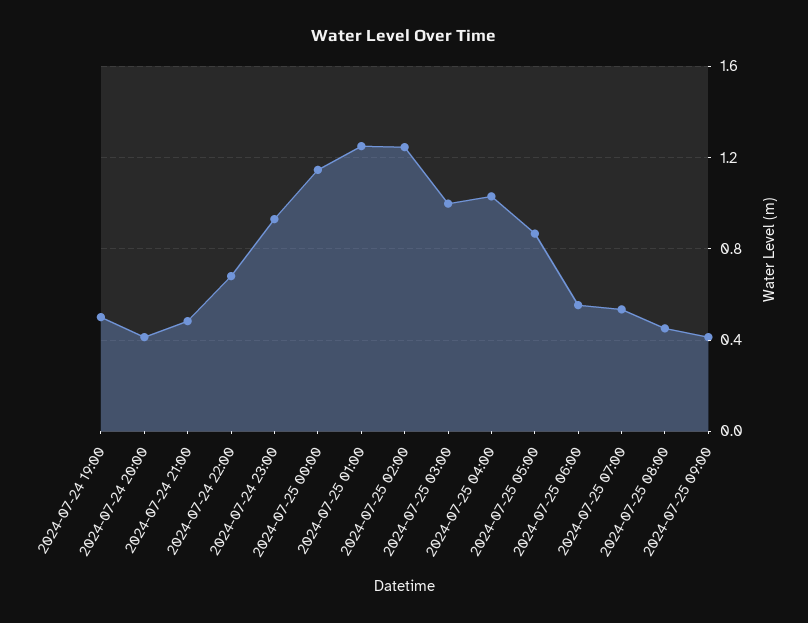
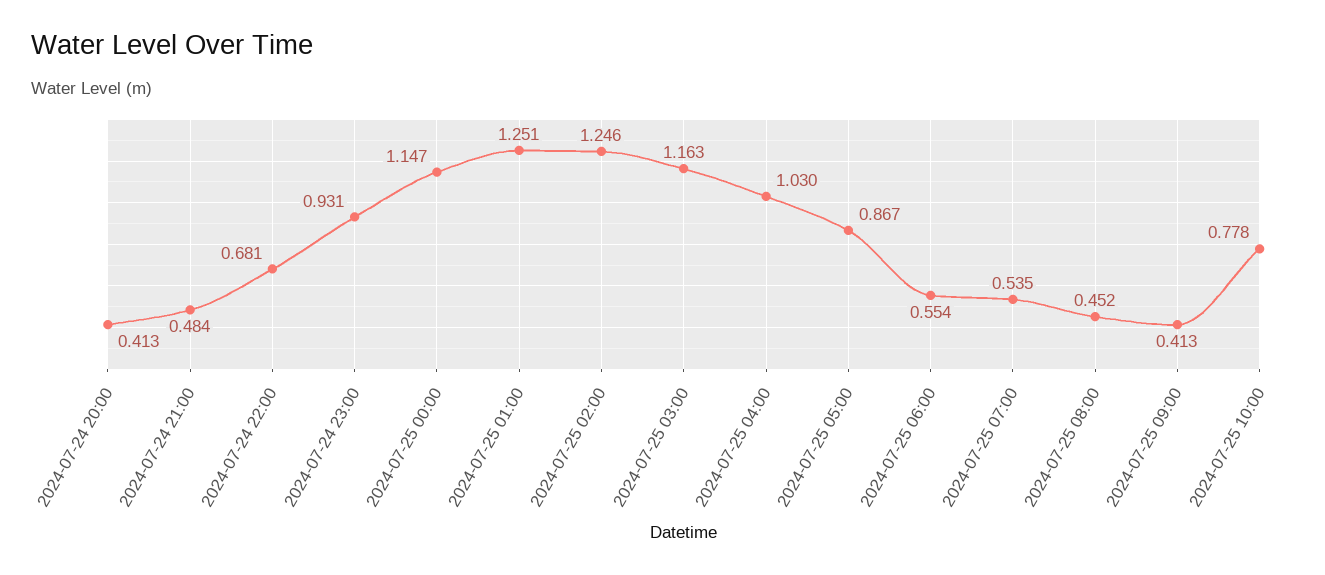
2024-07-24 19:00: 0.5 -> none
2024-07-25 03:00: 1 -> 1.163
2024-07-25 10:00: none -> 0.778

